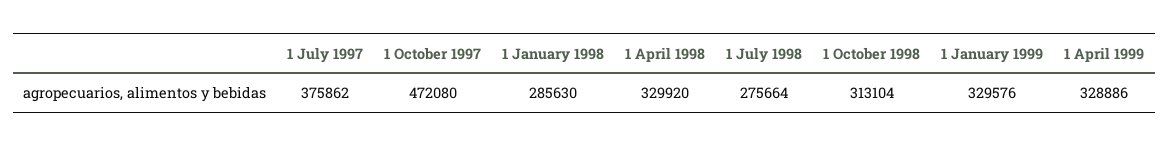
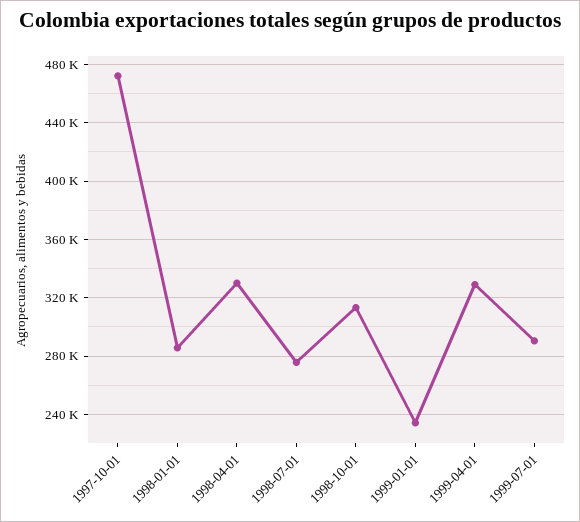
1 July 1997: 375862 -> none
1 January 1999: 329576 -> 235000
1999-07-01: none -> 290000

